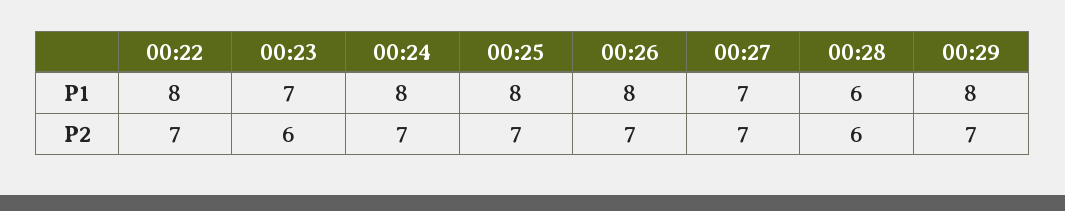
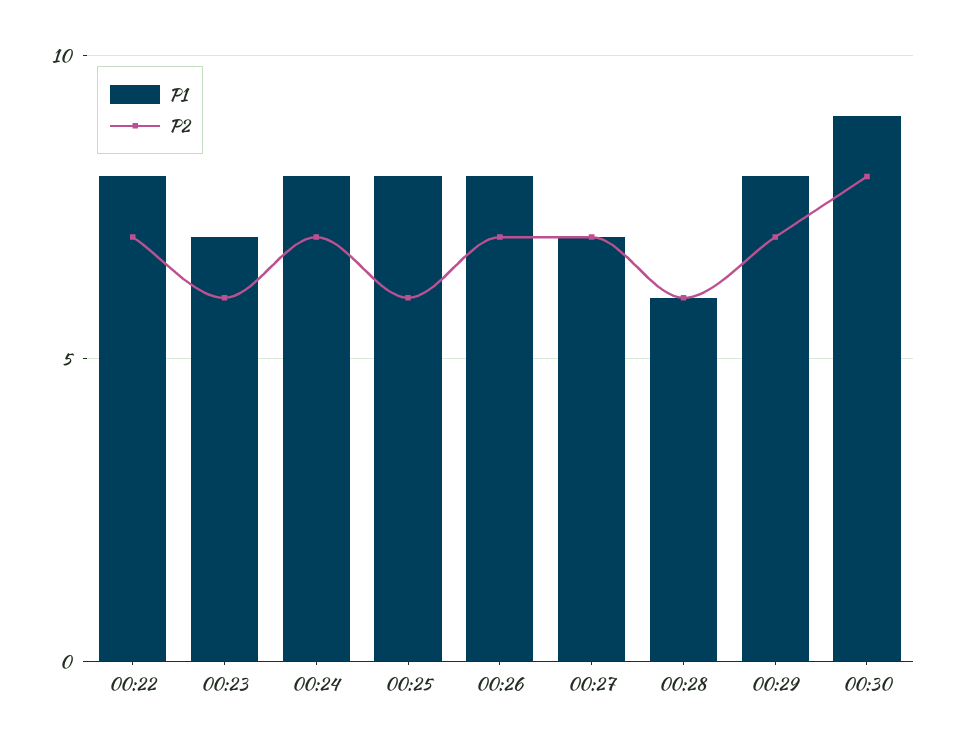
P2, 00:25: 7 -> 6
P1, 00:30: none -> 9
P2, 00:30: none -> 8

